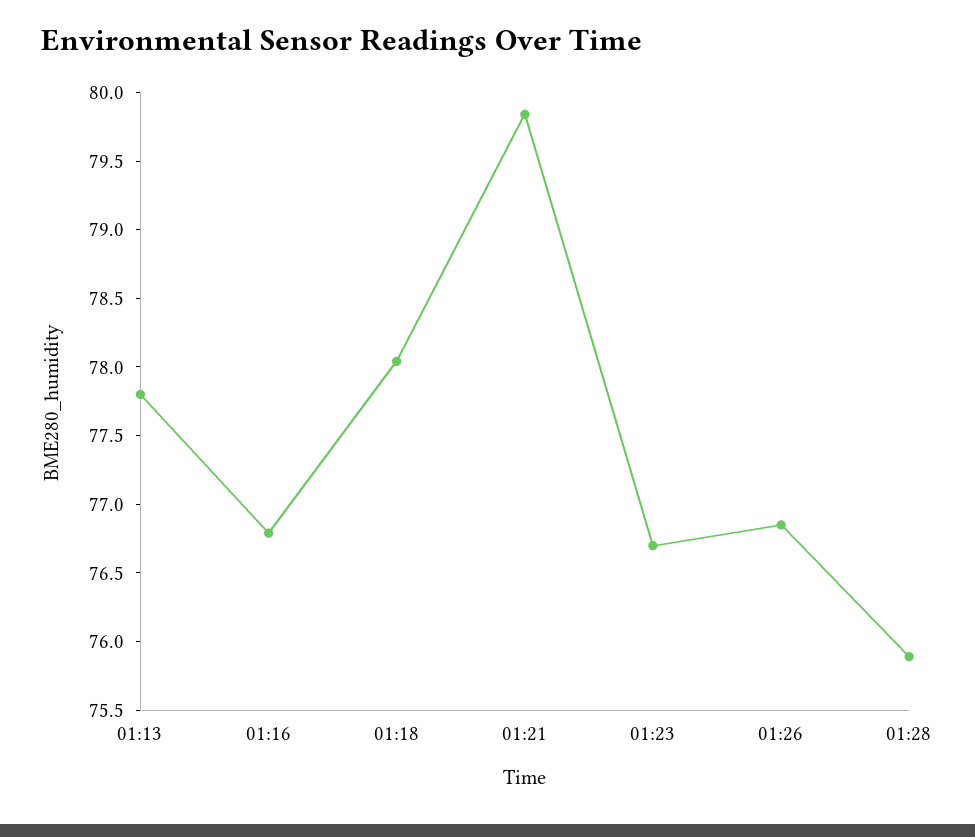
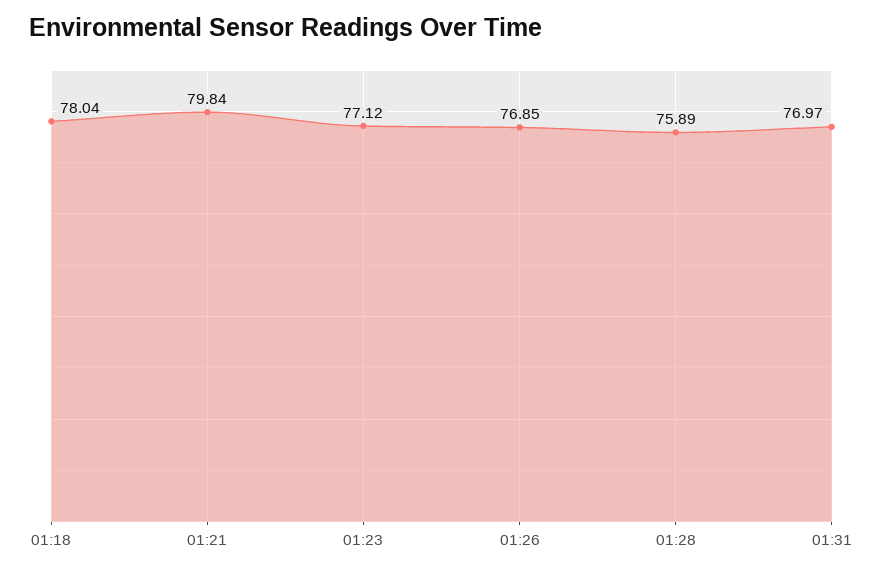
01:13: 77.8 -> none
01:16: 76.8 -> none
01:23: 76.7 -> 77.12
01:31: none -> 76.97

